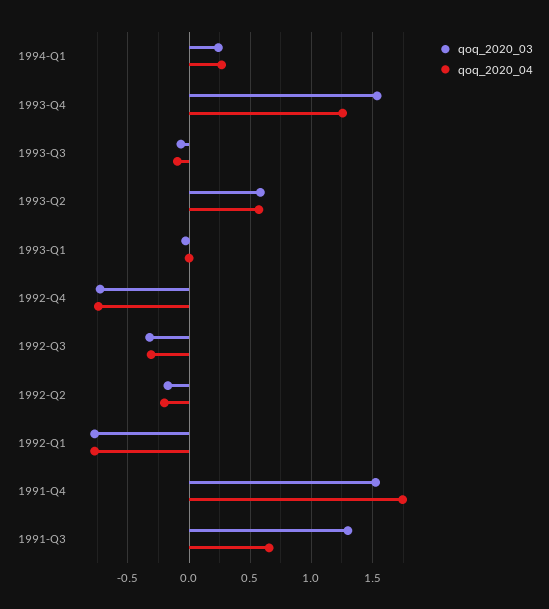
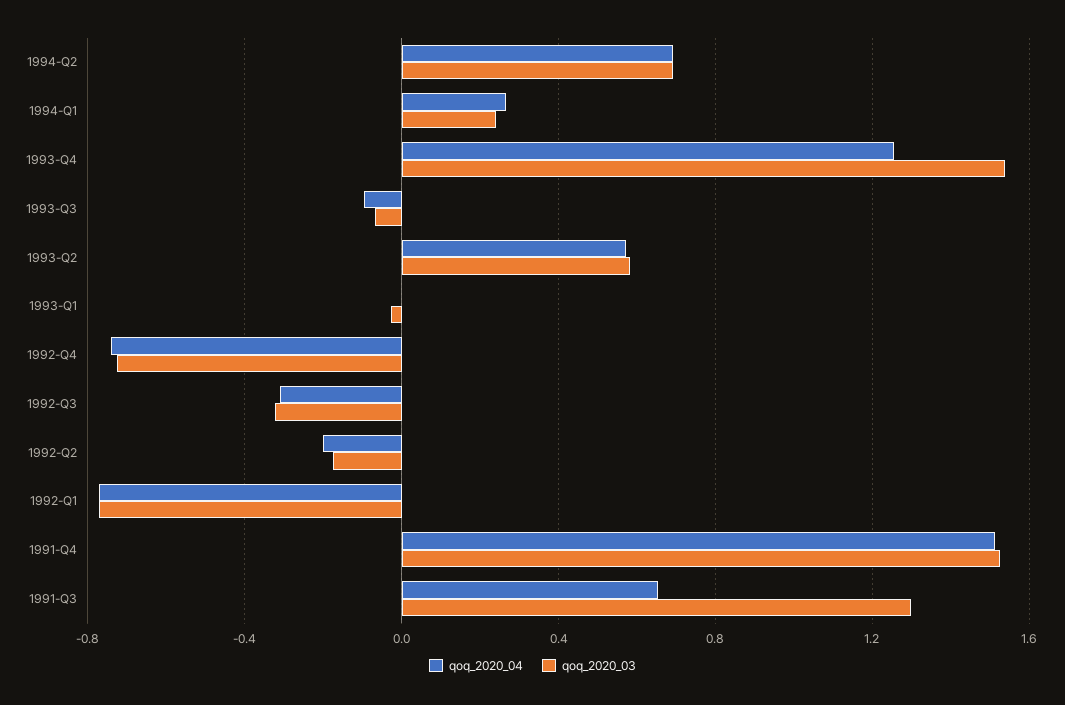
qoq_2020_04, 1991-Q4: 1.75 -> 1.5
qoq_2020_04, 1994-Q2: none -> 0.7
qoq_2020_03, 1994-Q2: none -> 0.7

